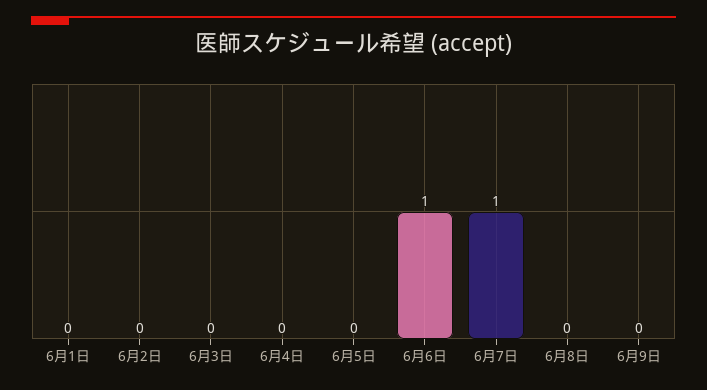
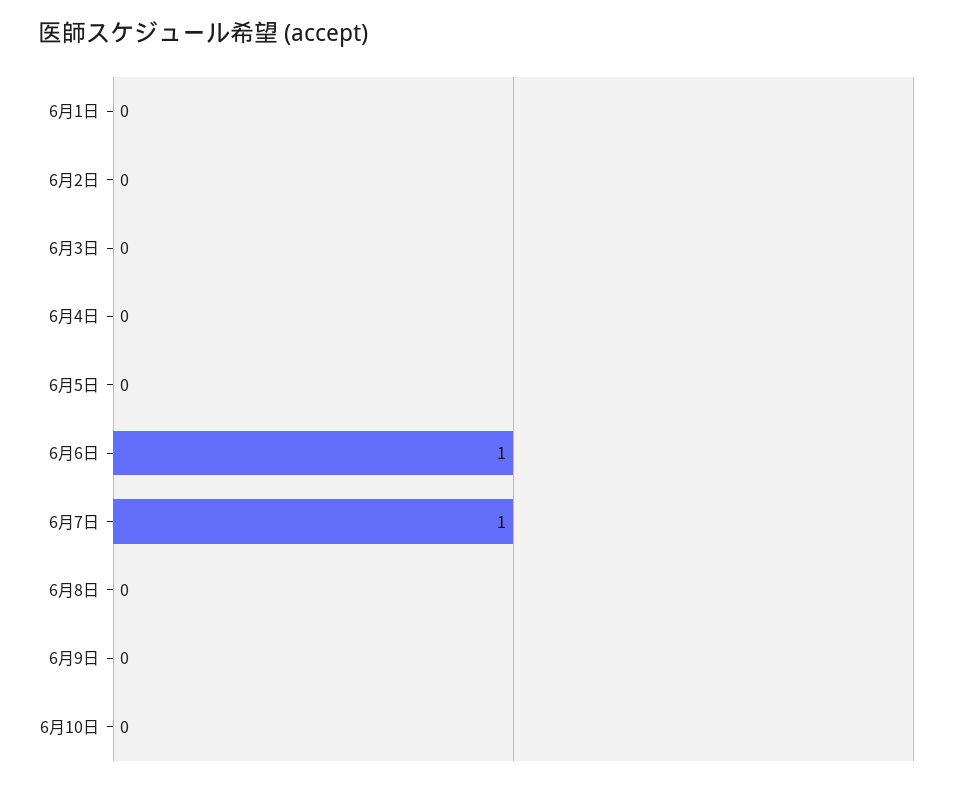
6月10日: none -> 0

